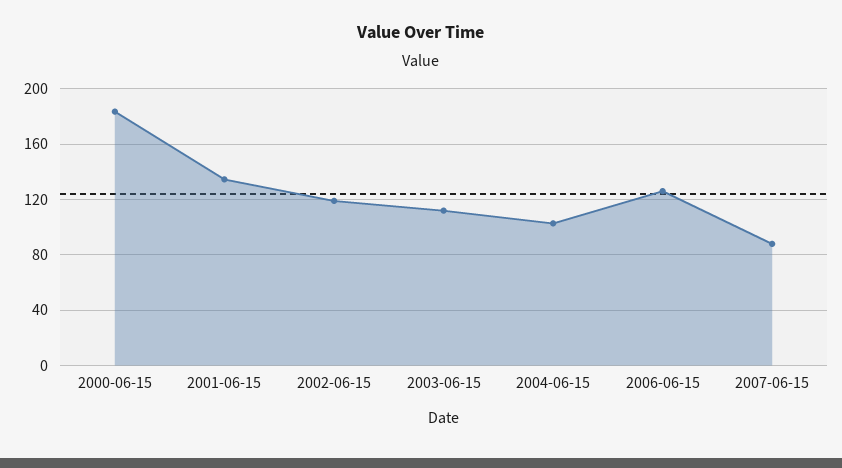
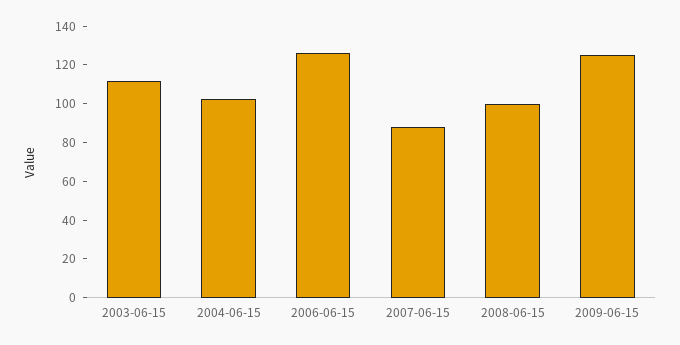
2000-06-15: 185 -> none
2001-06-15: 135 -> none
2002-06-15: 120 -> none
2008-06-15: none -> 100
2009-06-15: none -> 125

